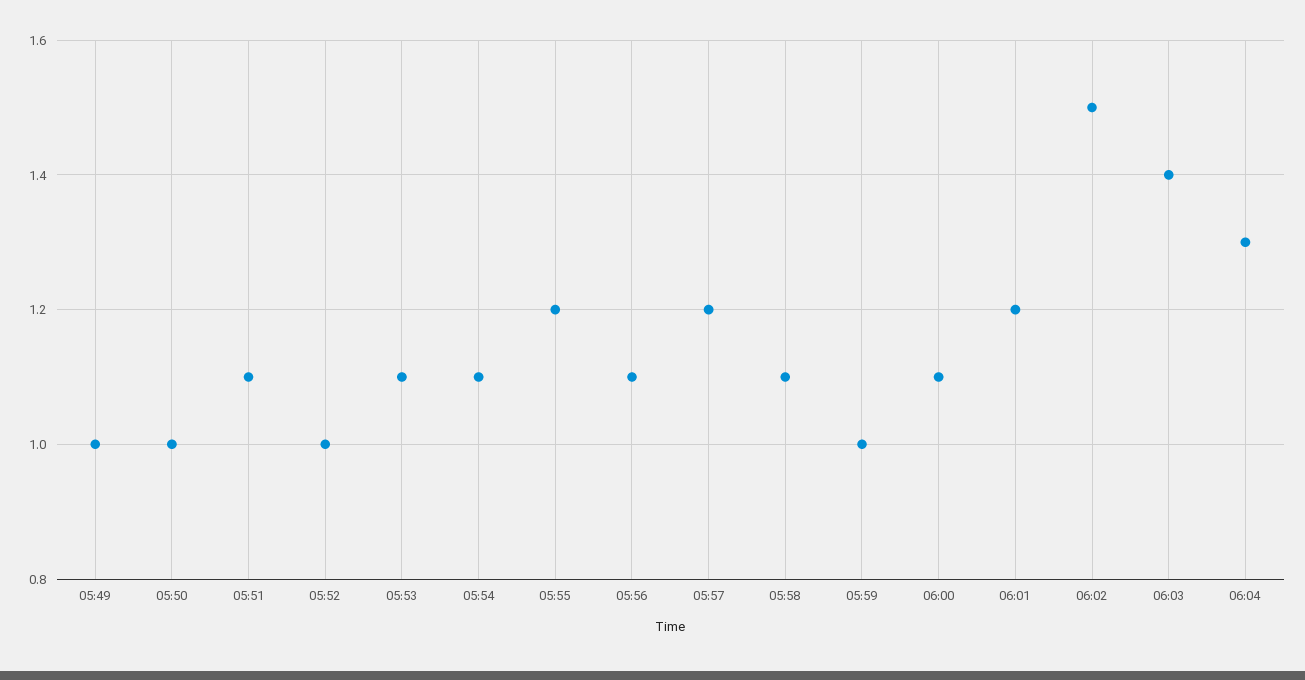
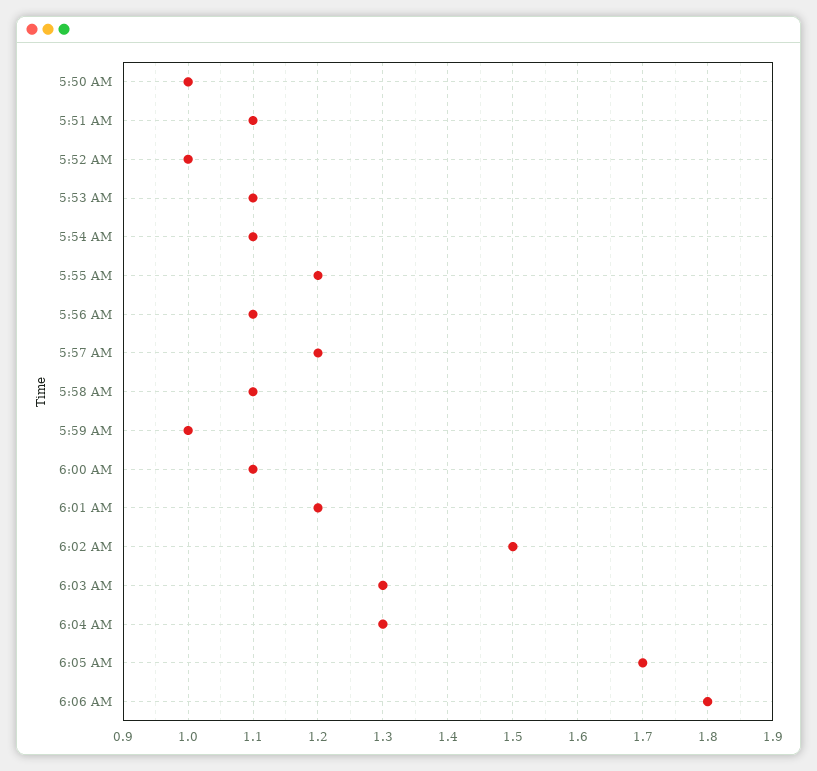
05:49: 1 -> none
06:03: 1.4 -> 1.3
6:05 AM: none -> 1.7
6:06 AM: none -> 1.8

